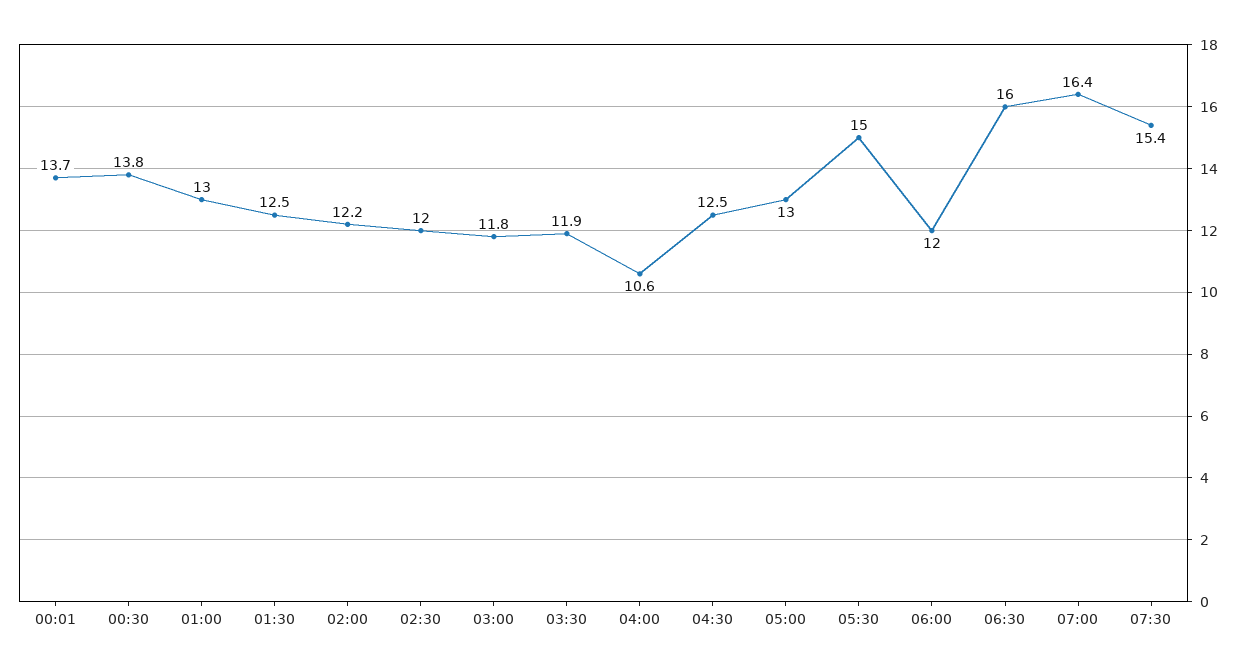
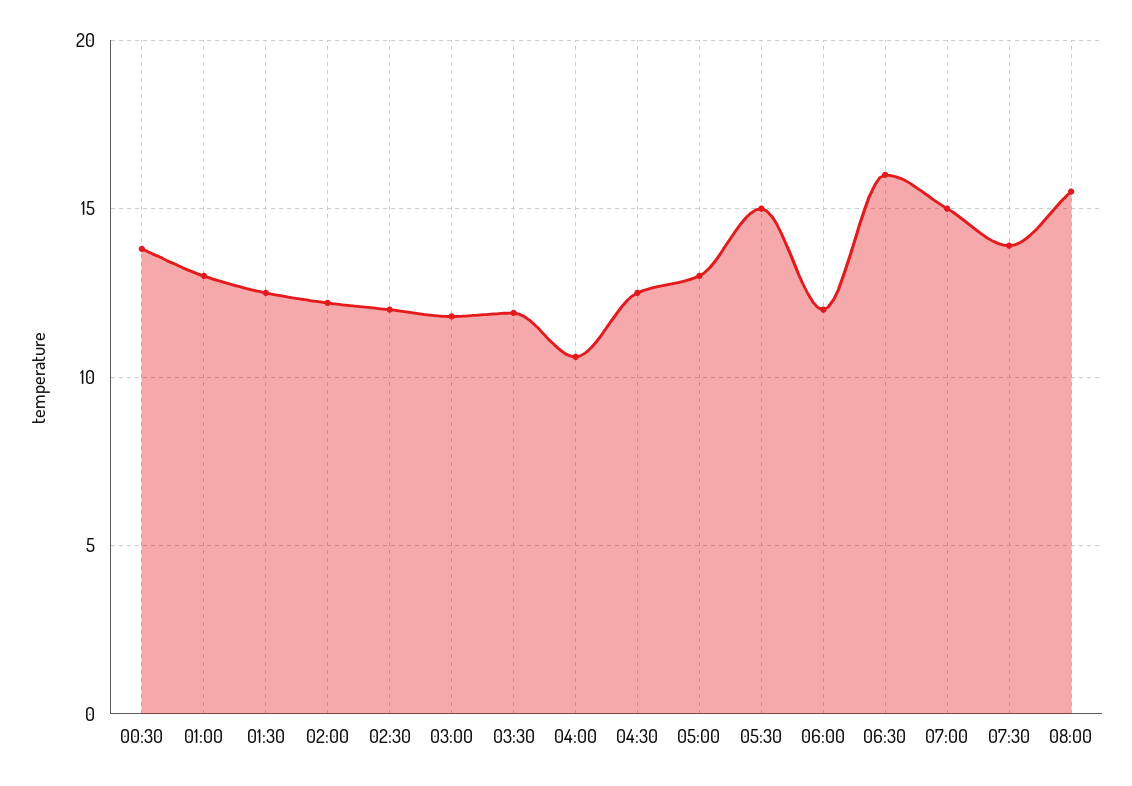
00:01: 13.7 -> none
07:00: 16.4 -> 15
07:30: 15.4 -> 14
08:00: none -> 15.5

